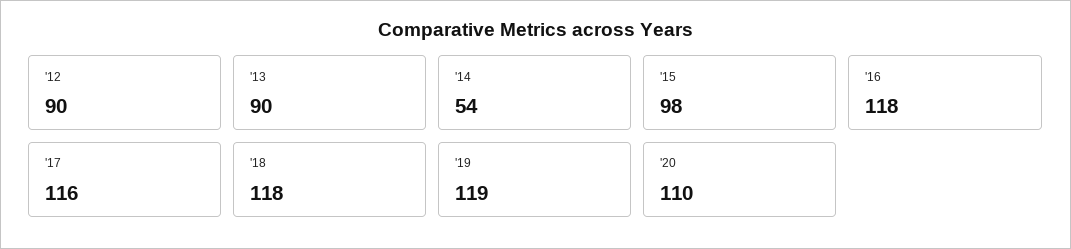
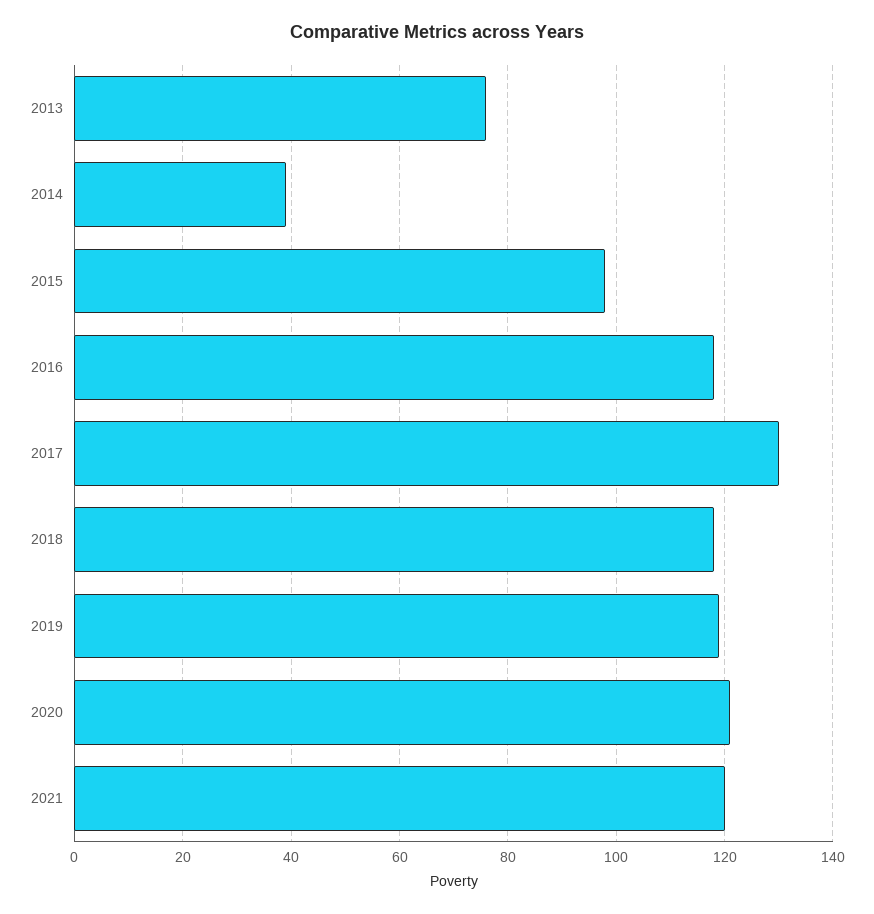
'12: 90 -> none
'13: 90 -> 75
'14: 54 -> 40
'17: 116 -> 130
'20: 110 -> 120
2021: none -> 120

